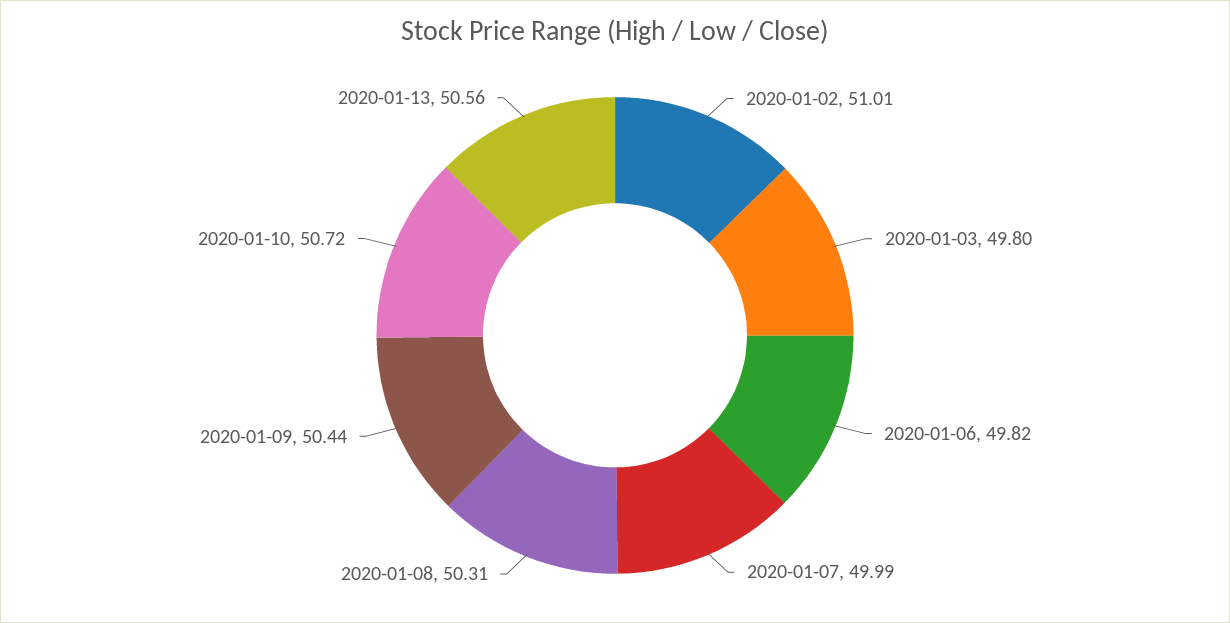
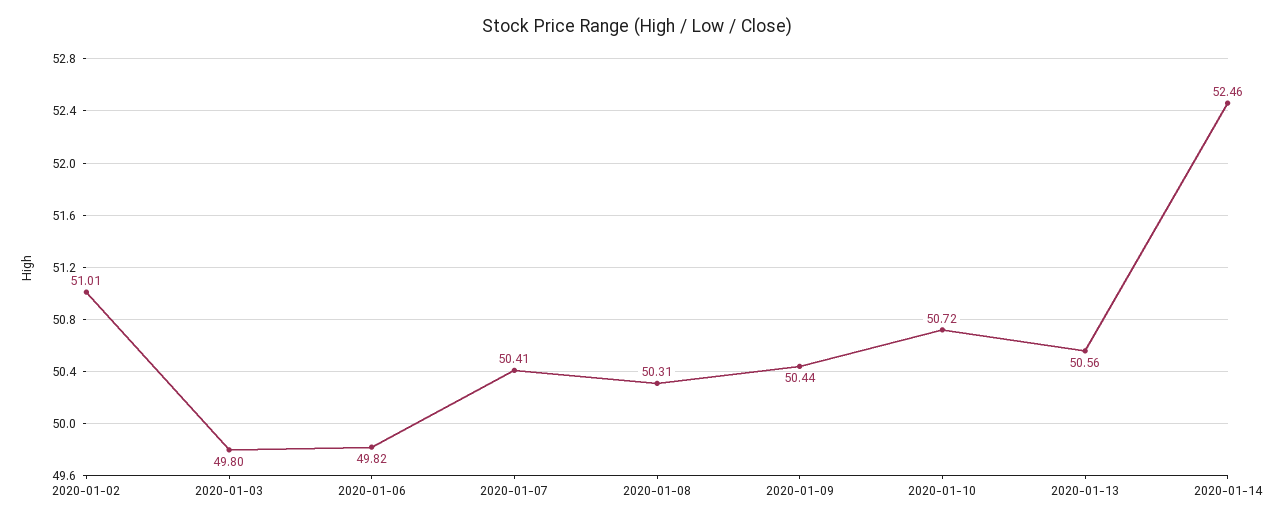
2020-01-07: 49.99 -> 50.41
2020-01-14: none -> 52.46

